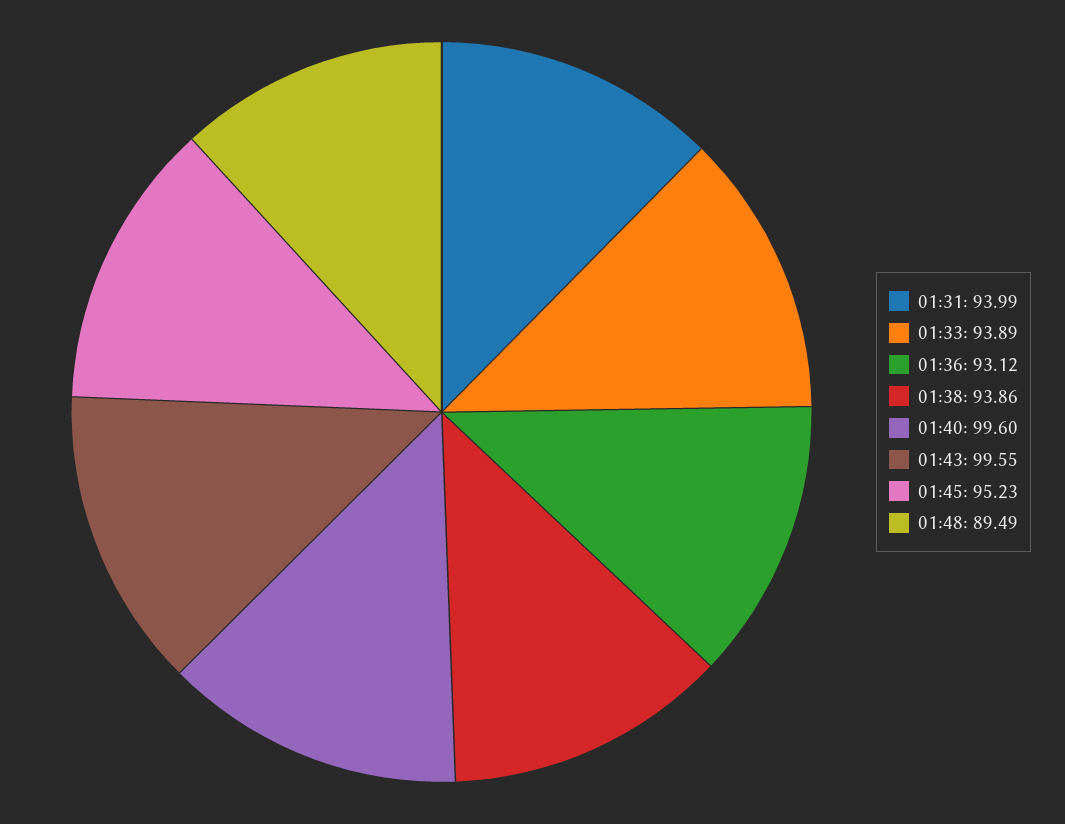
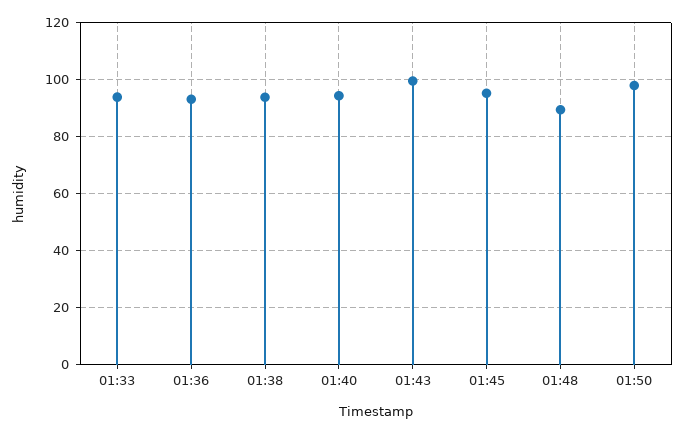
01:31: 93.99 -> none
01:40: 99.6 -> 95
01:50: none -> 97.5

